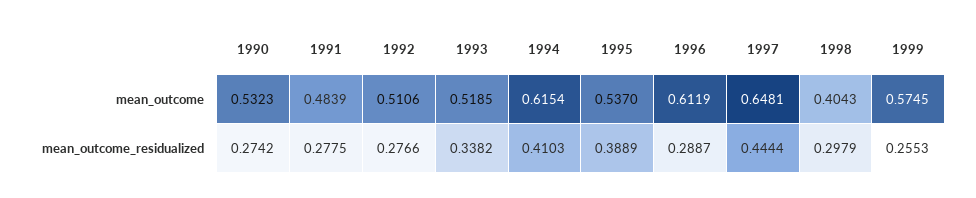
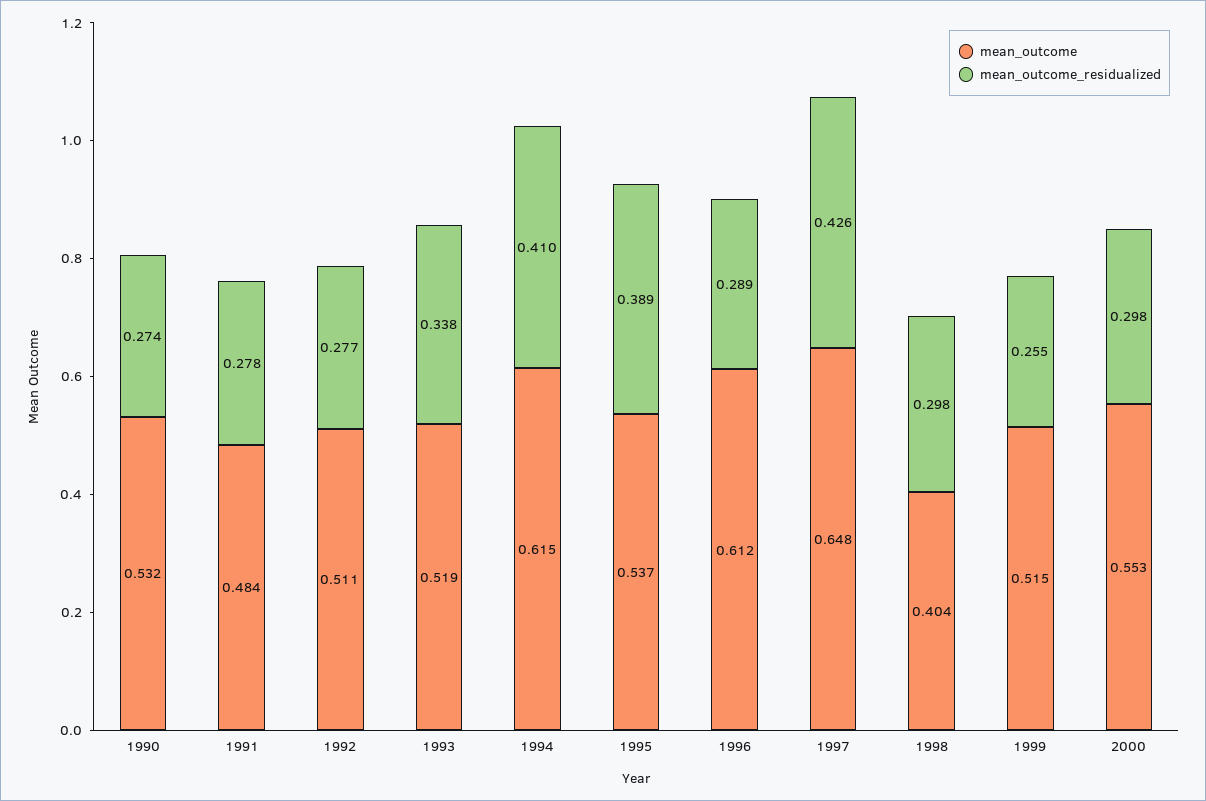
mean_outcome, 1999: 0.5745 -> 0.515
mean_outcome_residualized, 1997: 0.4444 -> 0.426
mean_outcome, 2000: none -> 0.553
mean_outcome_residualized, 2000: none -> 0.298

